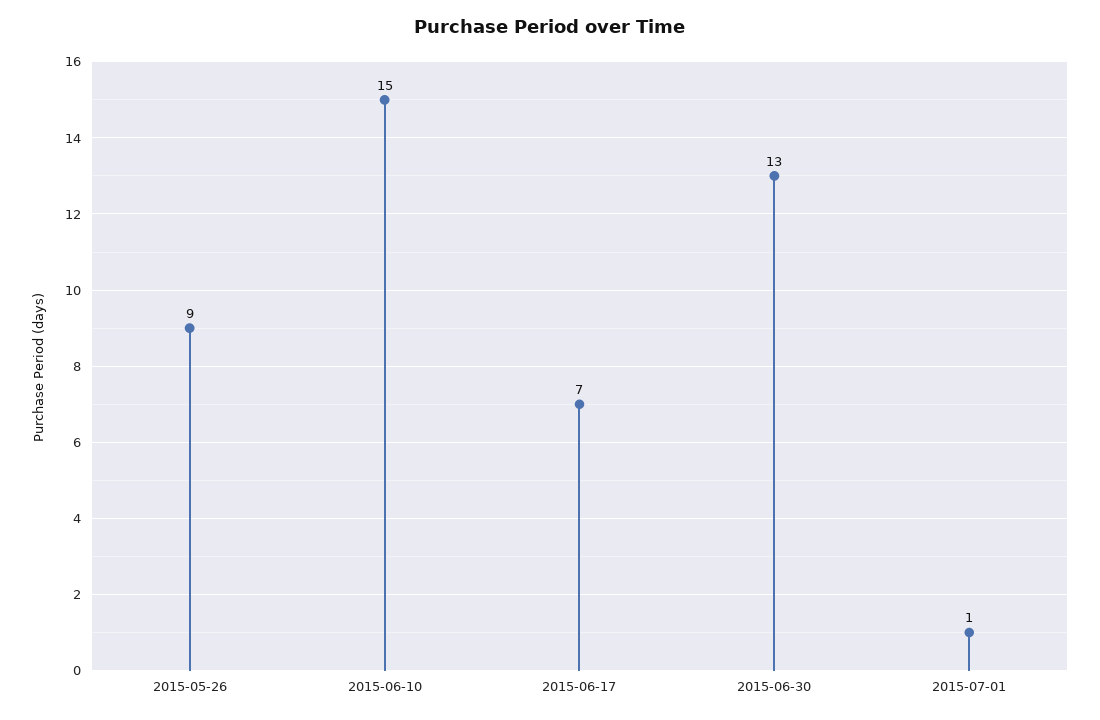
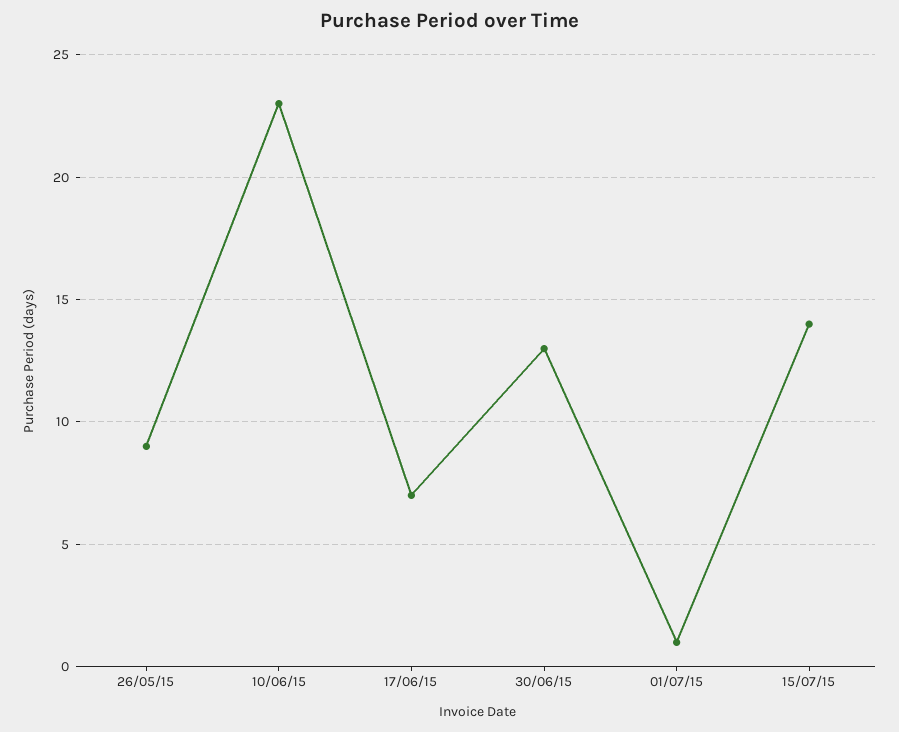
2015-06-10: 15 -> 23
15/07/15: none -> 14

